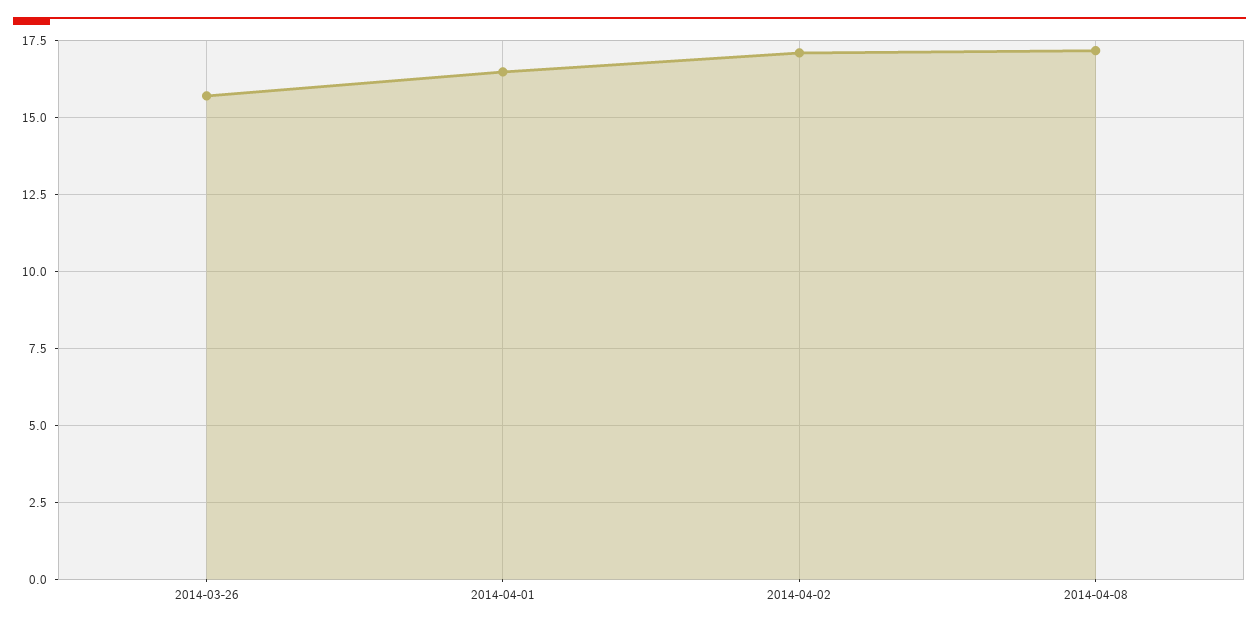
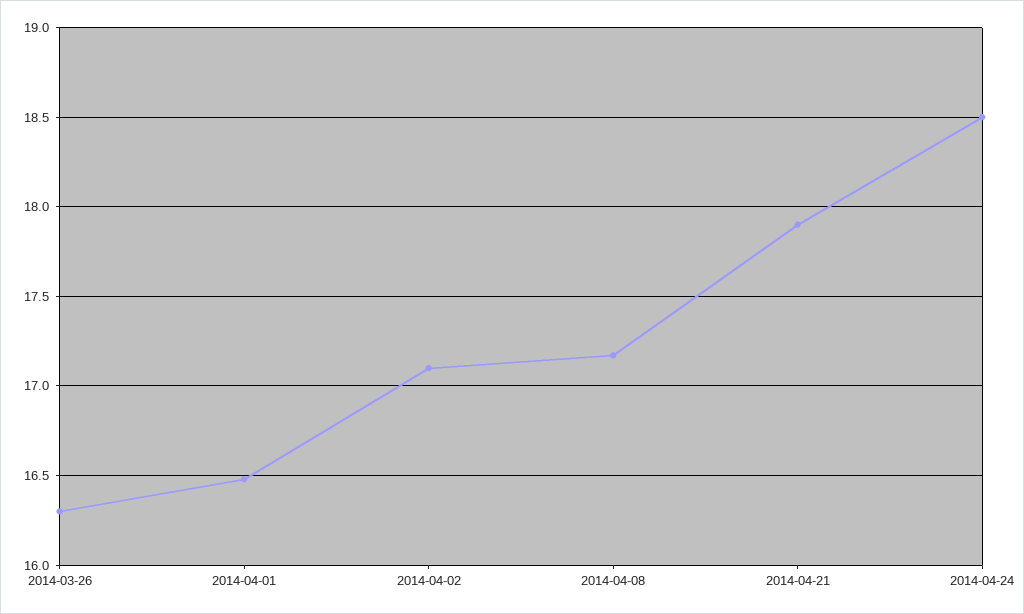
2014-03-26: 15.75 -> 16.3
2014-04-21: none -> 17.9
2014-04-24: none -> 18.5

